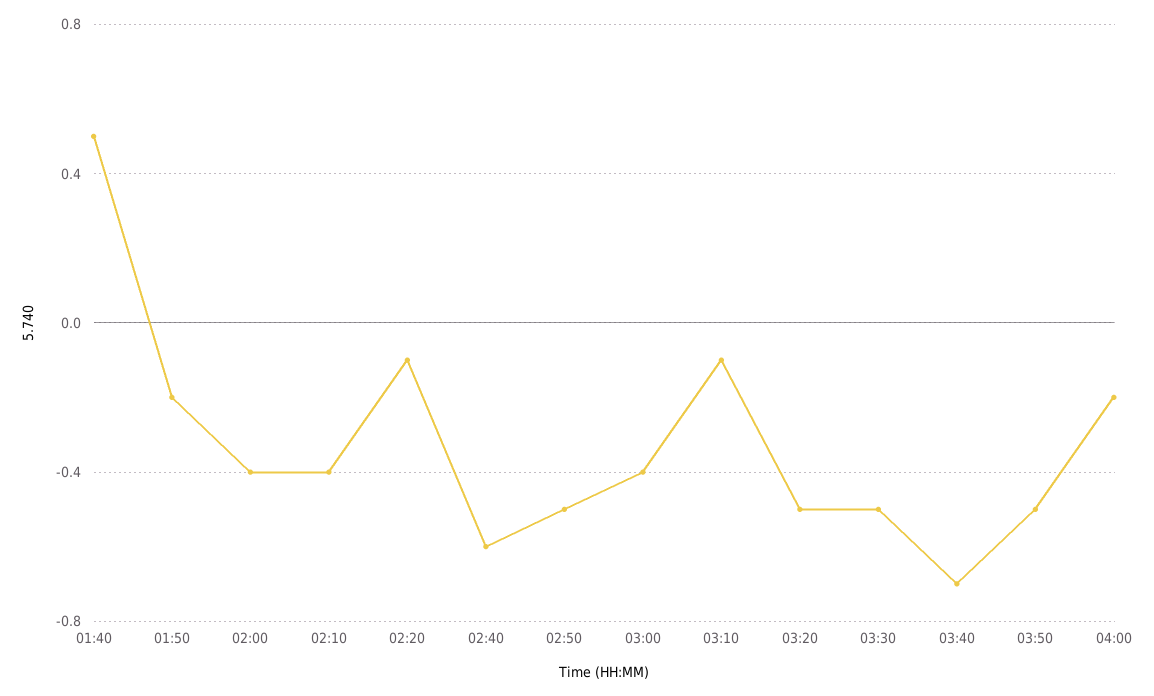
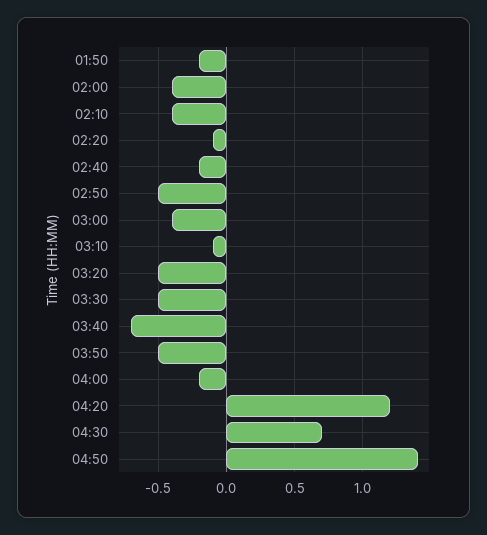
01:40: 0.5 -> none
02:40: -0.6 -> -0.2
04:20: none -> 1.2
04:30: none -> 0.7
04:50: none -> 1.4

